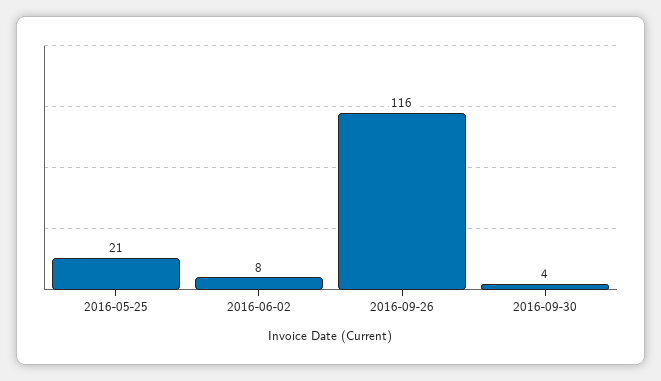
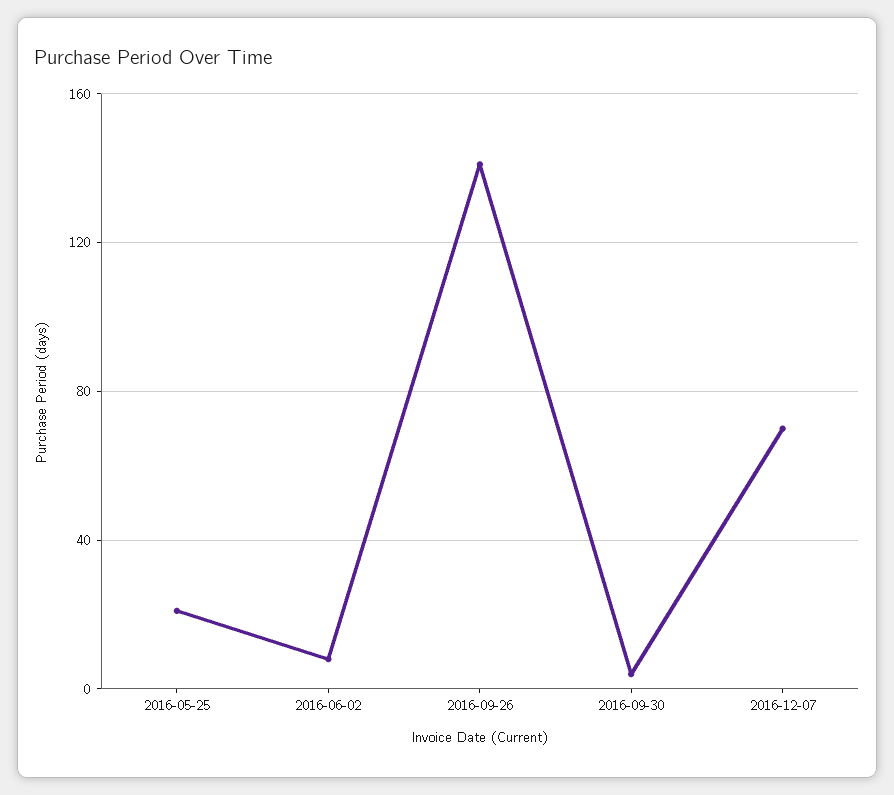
2016-09-26: 116 -> 140
2016-12-07: none -> 70

